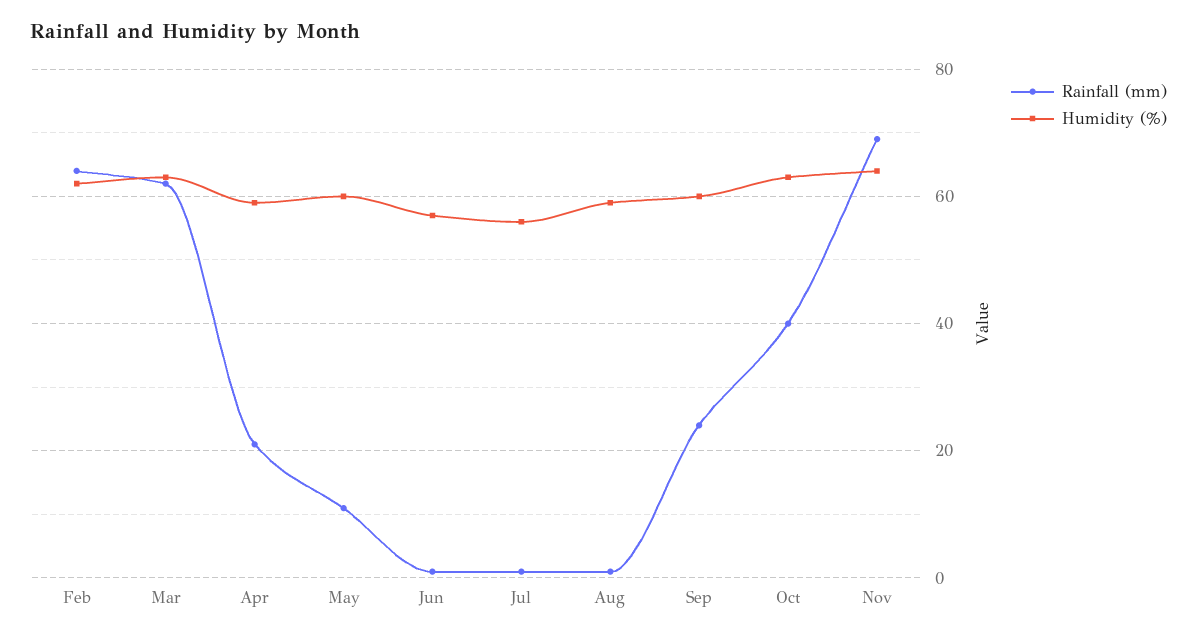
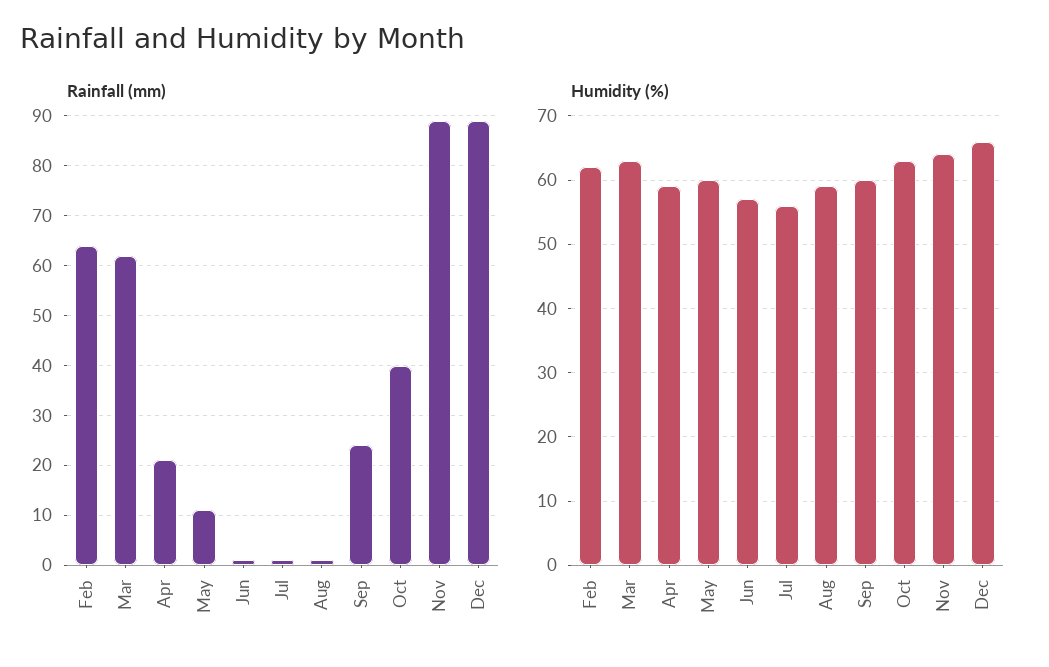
Rainfall (mm), Nov: 70 -> 90
Rainfall (mm), Dec: none -> 90
Humidity (%), Dec: none -> 66

